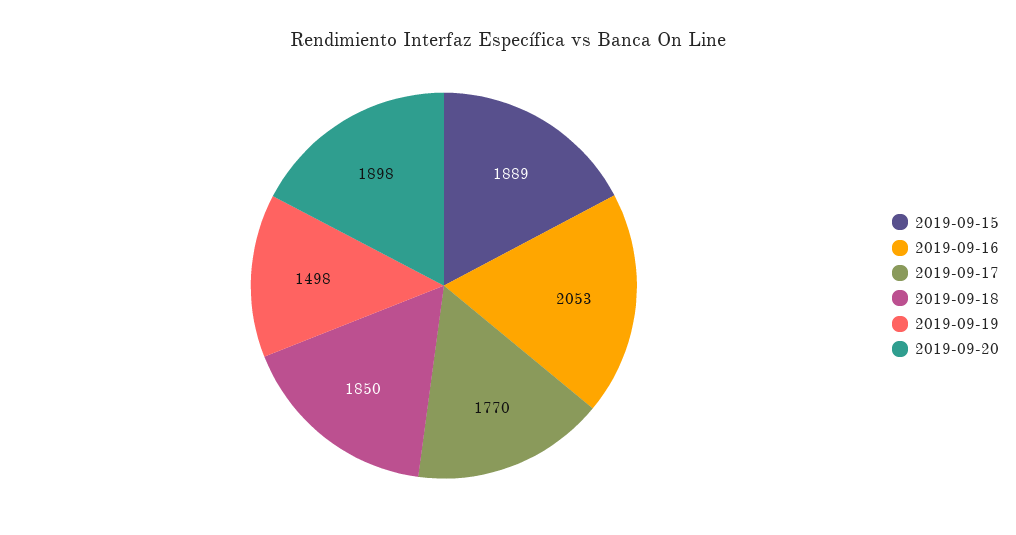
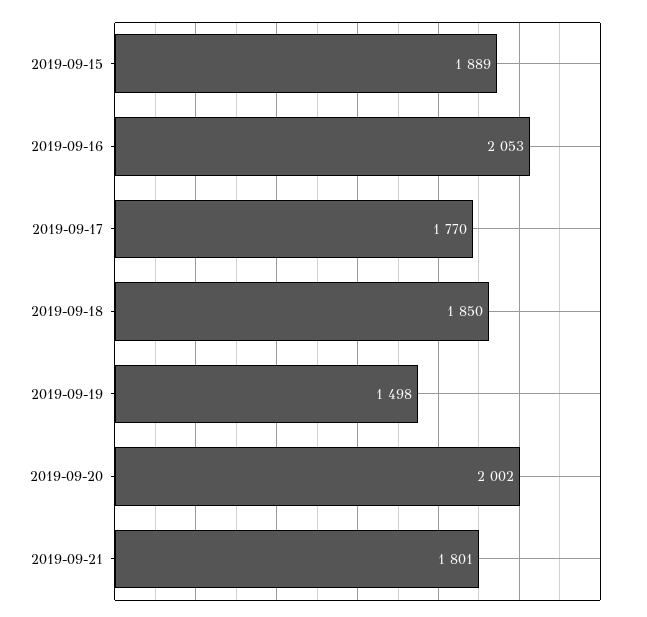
2019-09-20: 1898 -> 2002
2019-09-21: none -> 1801

